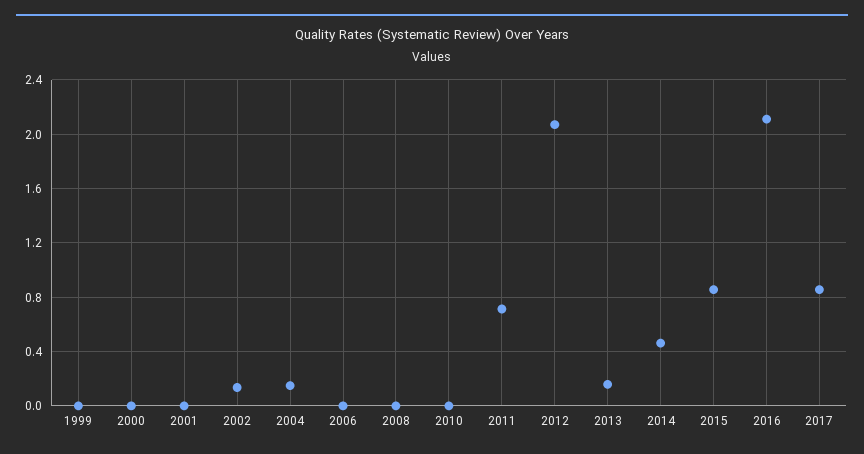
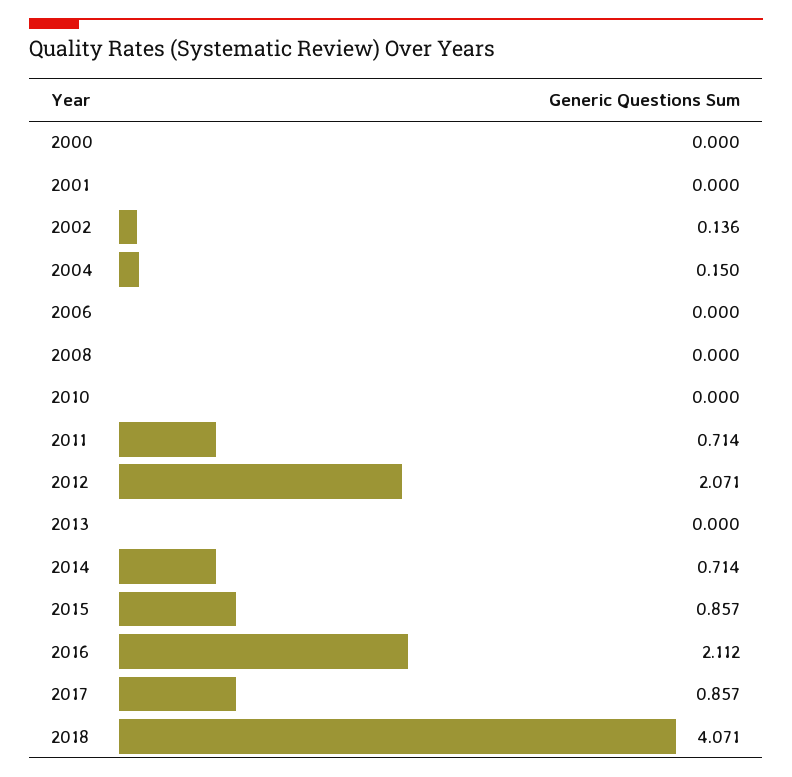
1999: 0 -> none
2013: 0.15 -> 0
2014: 0.45 -> 0.714
2018: none -> 4.071

